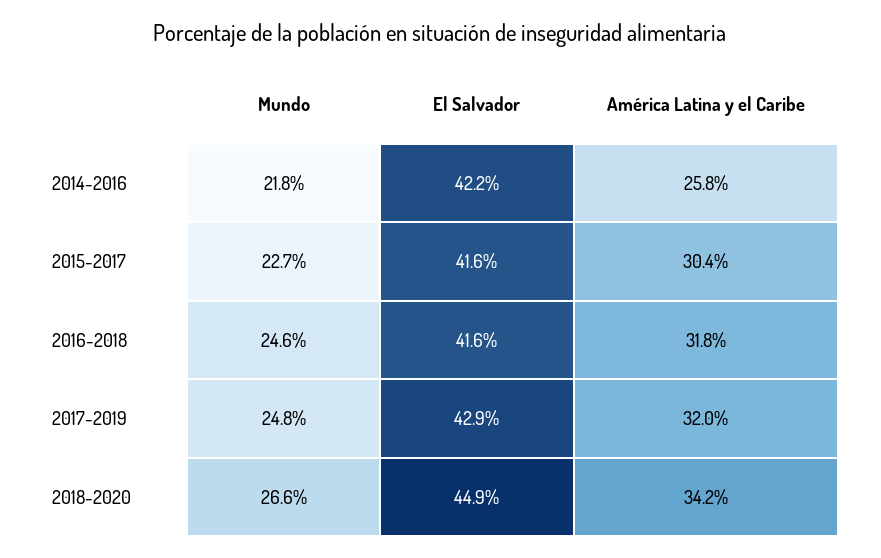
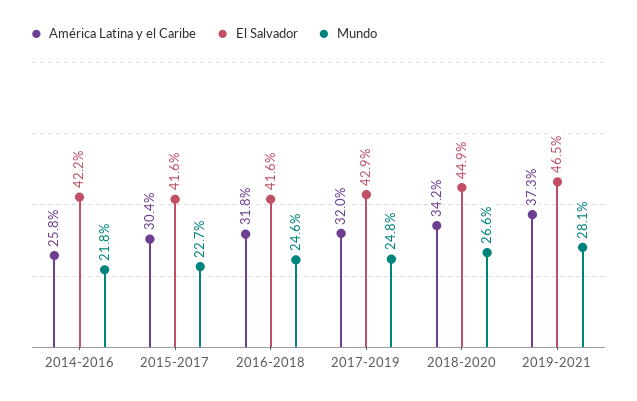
América Latina y el Caribe, 2019-2021: none -> 37.3
El Salvador, 2019-2021: none -> 46.5
Mundo, 2019-2021: none -> 28.1

